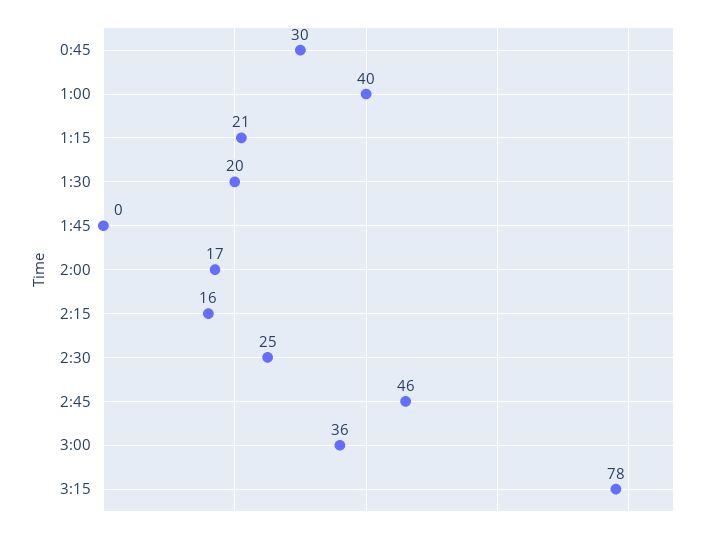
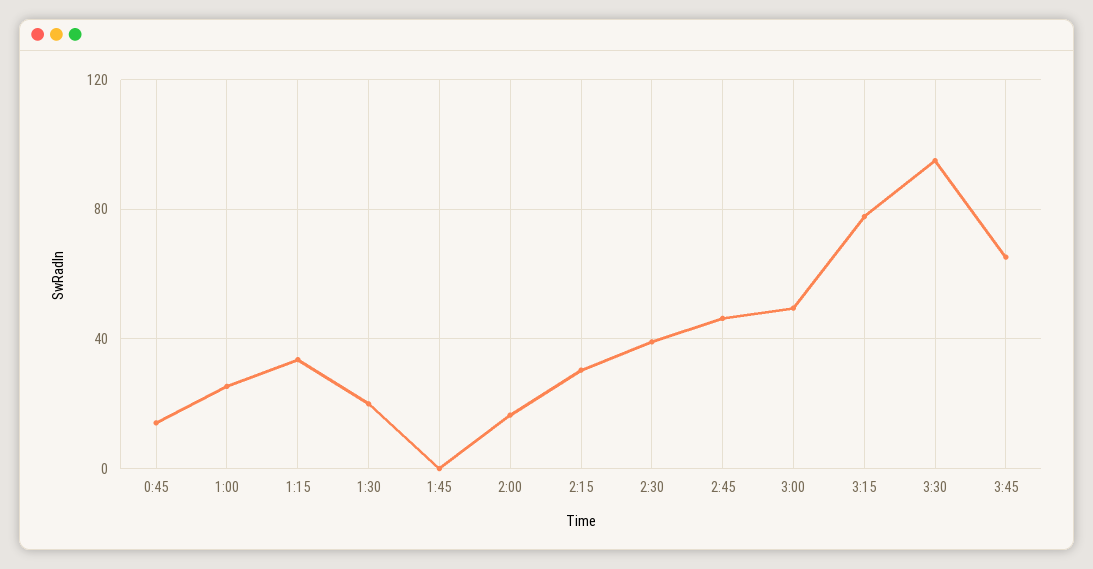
0:45: 30 -> 15
1:00: 40 -> 25
1:15: 21 -> 35
2:15: 16 -> 30
2:30: 25 -> 40
3:00: 36 -> 50
3:30: none -> 95
3:45: none -> 65

